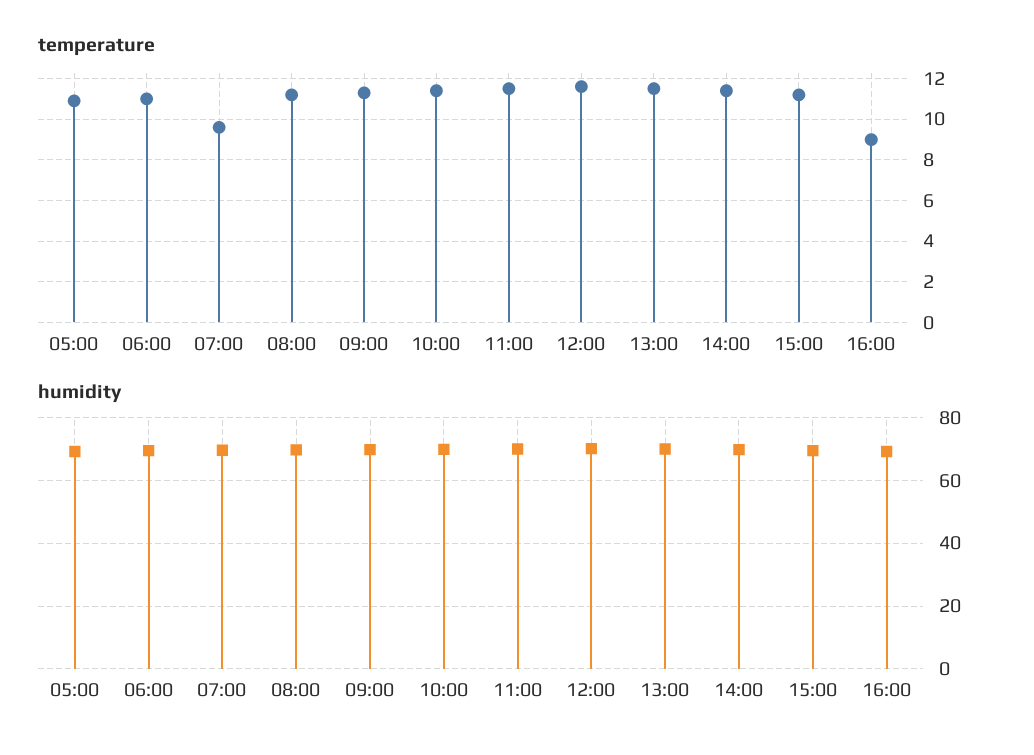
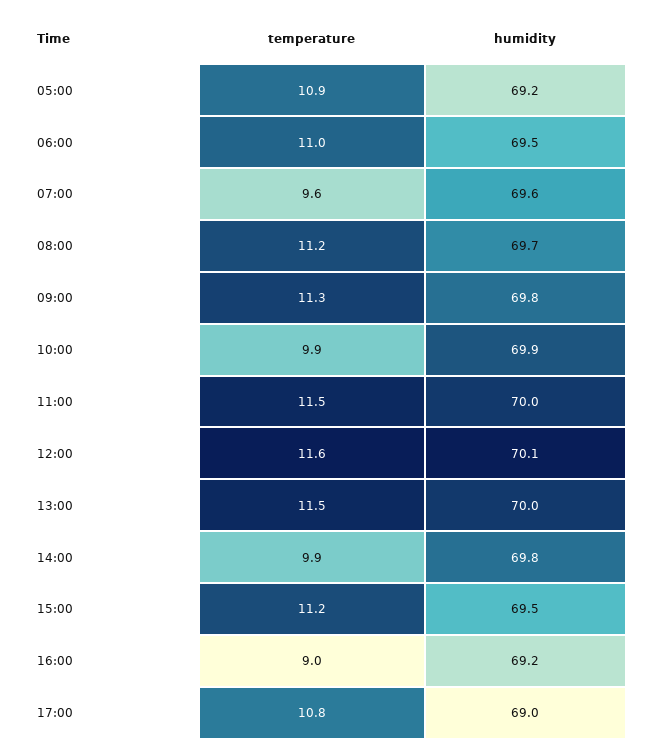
temperature, 10:00: 11.5 -> 9.9
temperature, 14:00: 11.5 -> 9.9
temperature, 17:00: none -> 10.8
humidity, 17:00: none -> 69

